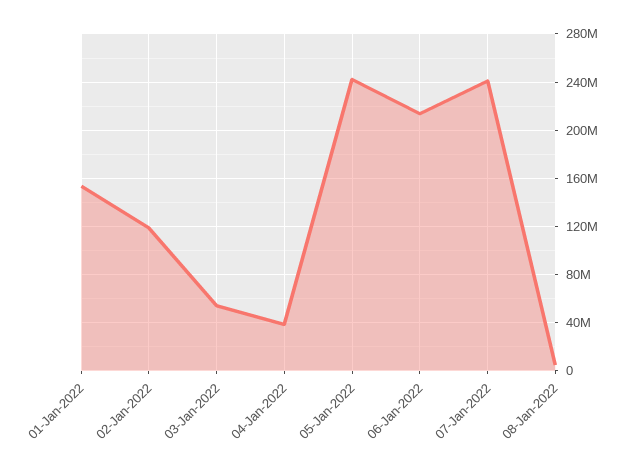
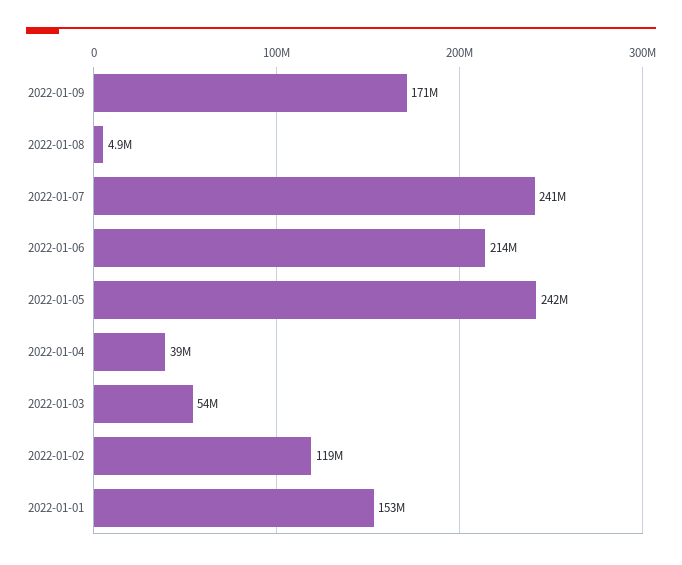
2022-01-09: none -> 171000000

